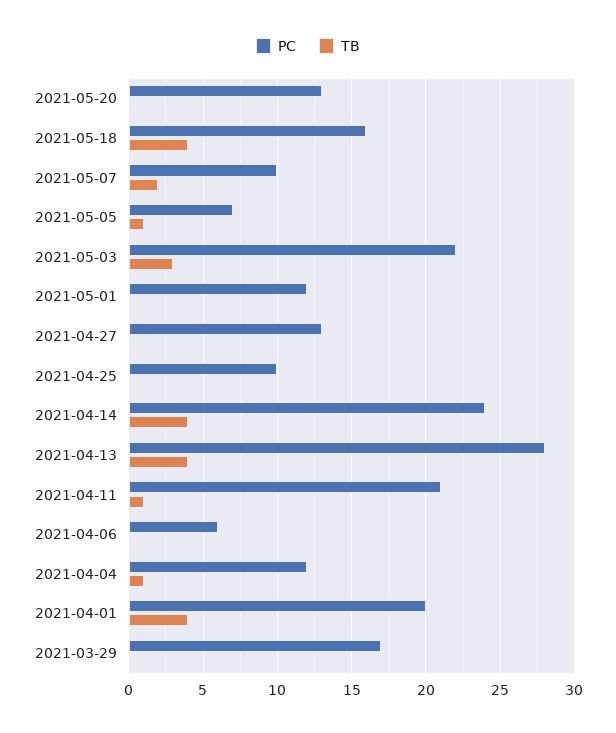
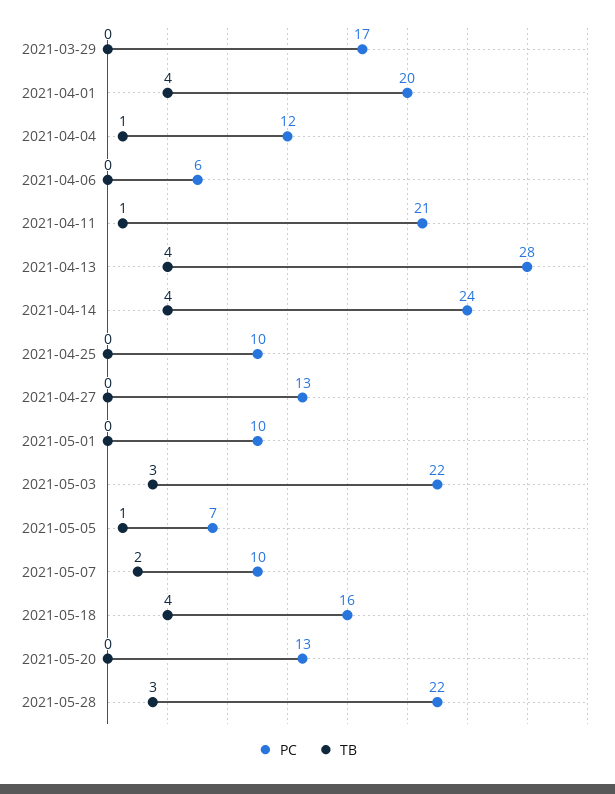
PC, 2021-05-01: 12 -> 10
PC, 2021-05-28: none -> 22
TB, 2021-05-28: none -> 3

